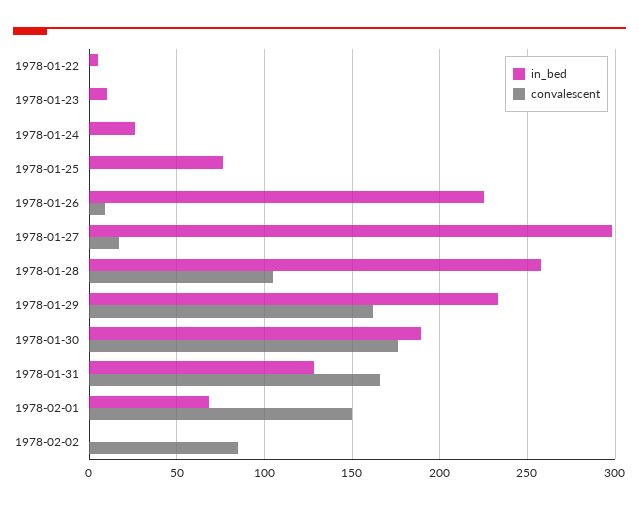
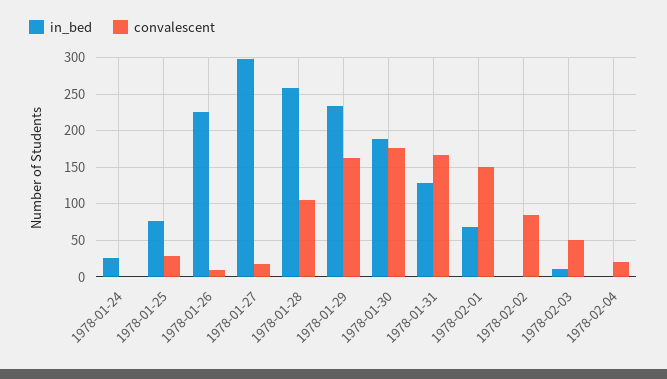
in_bed, 1978-01-22: 5 -> none
convalescent, 1978-01-22: 0 -> none
in_bed, 1978-01-23: 10 -> none
convalescent, 1978-01-23: 0 -> none
convalescent, 1978-01-25: 0 -> 30
in_bed, 1978-02-03: none -> 10
convalescent, 1978-02-03: none -> 50
in_bed, 1978-02-04: none -> 0
convalescent, 1978-02-04: none -> 20

